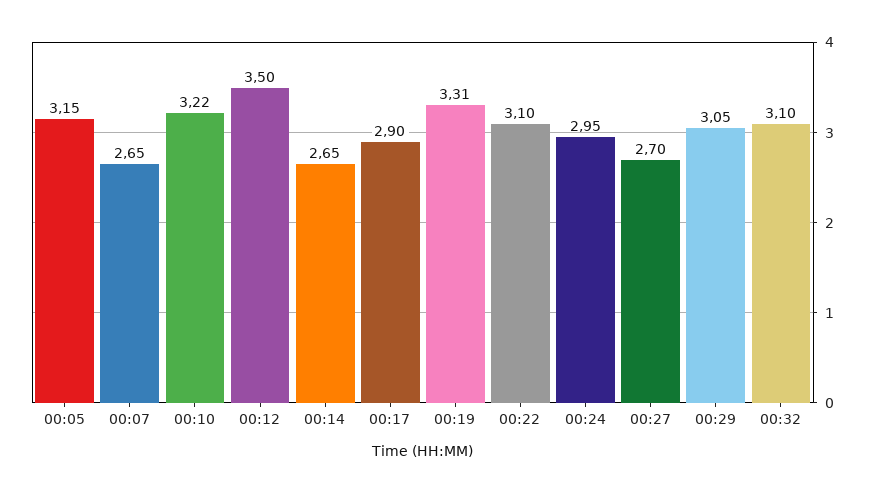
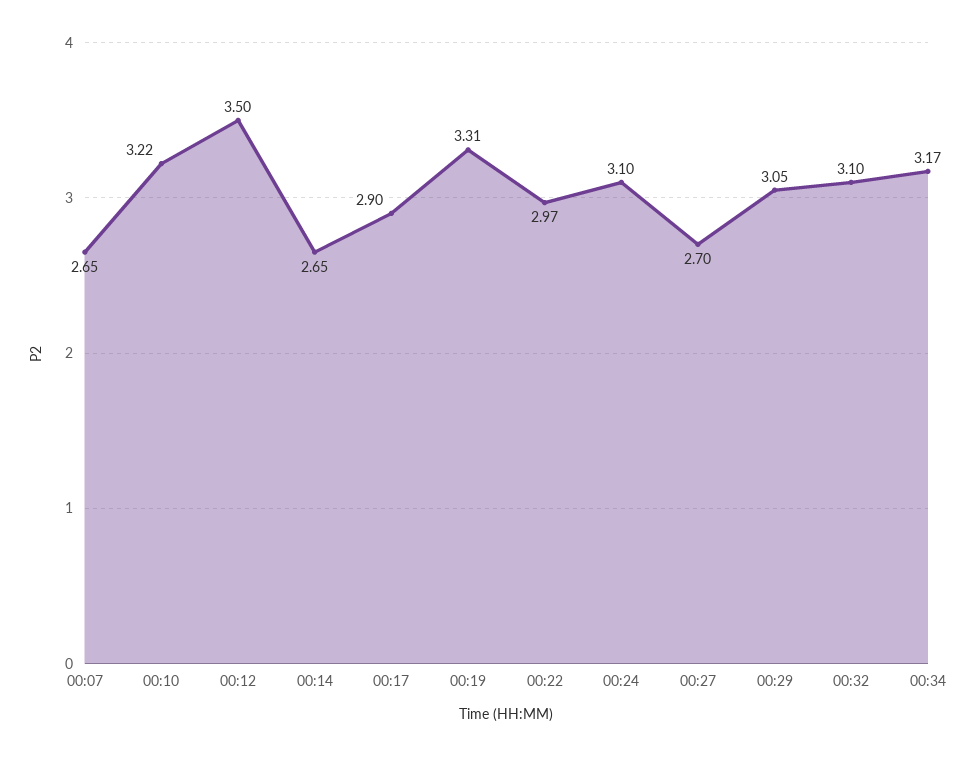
00:05: 3.15 -> none
00:22: 3.1 -> 2.97
00:24: 2.95 -> 3.1
00:34: none -> 3.17

